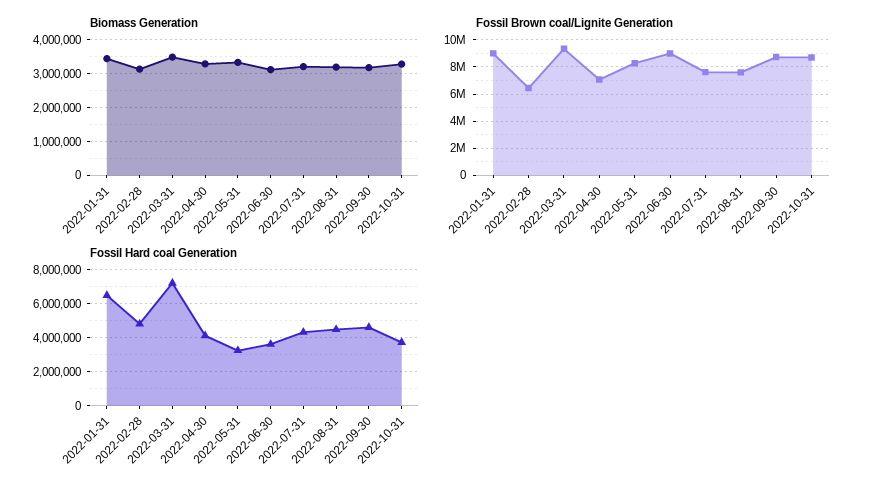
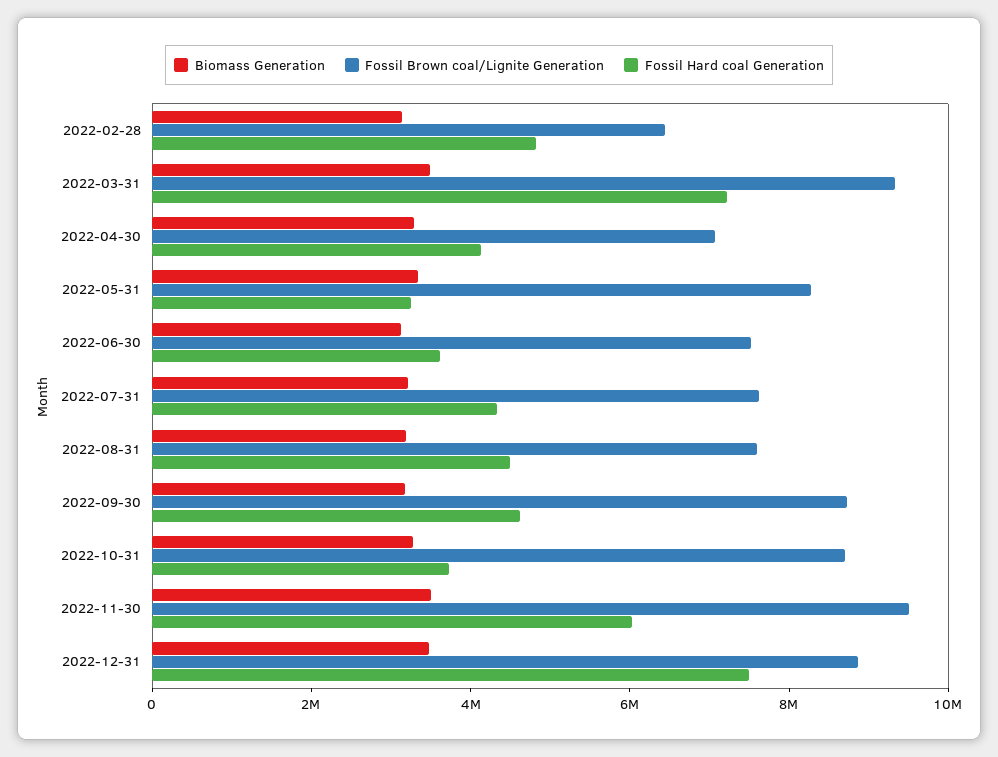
Biomass Generation, 2022-01-31: 3400000 -> none
Fossil Brown coal/Lignite Generation, 2022-01-31: 9000000 -> none
Fossil Brown coal/Lignite Generation, 2022-06-30: 9000000 -> 7500000
Fossil Hard coal Generation, 2022-01-31: 6500000 -> none
Biomass Generation, 2022-11-30: none -> 3500000
Fossil Brown coal/Lignite Generation, 2022-11-30: none -> 9500000
Fossil Hard coal Generation, 2022-11-30: none -> 6000000
Biomass Generation, 2022-12-31: none -> 3500000
Fossil Brown coal/Lignite Generation, 2022-12-31: none -> 9000000
Fossil Hard coal Generation, 2022-12-31: none -> 7500000

